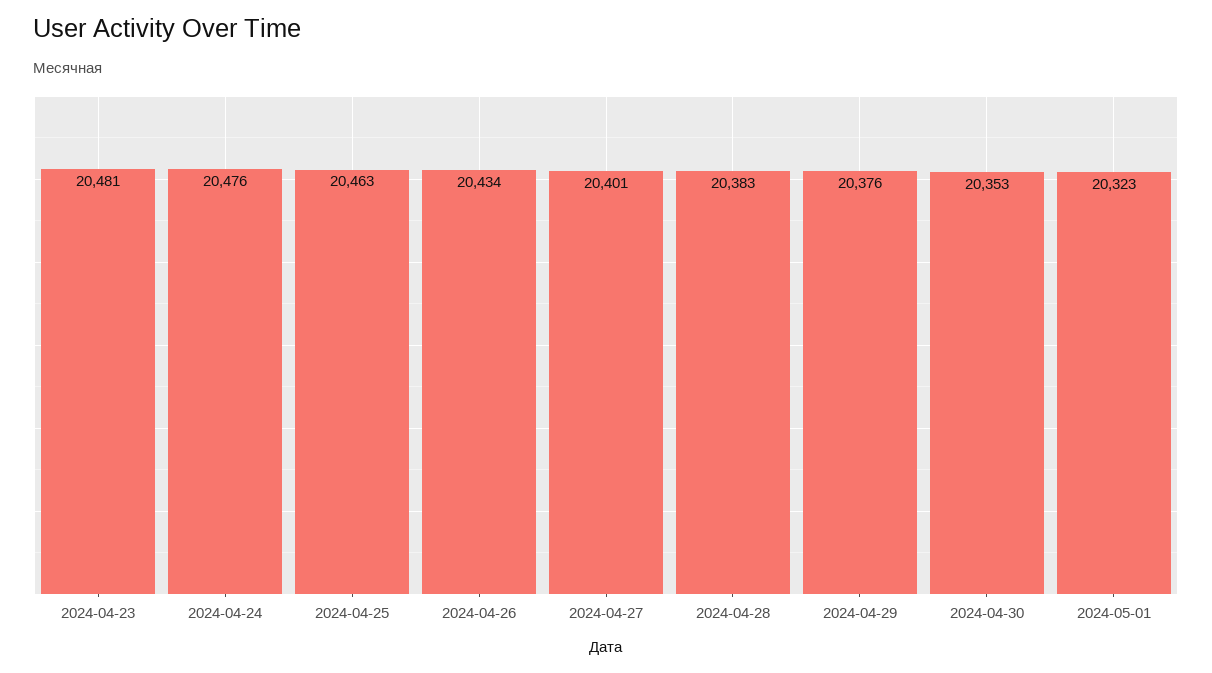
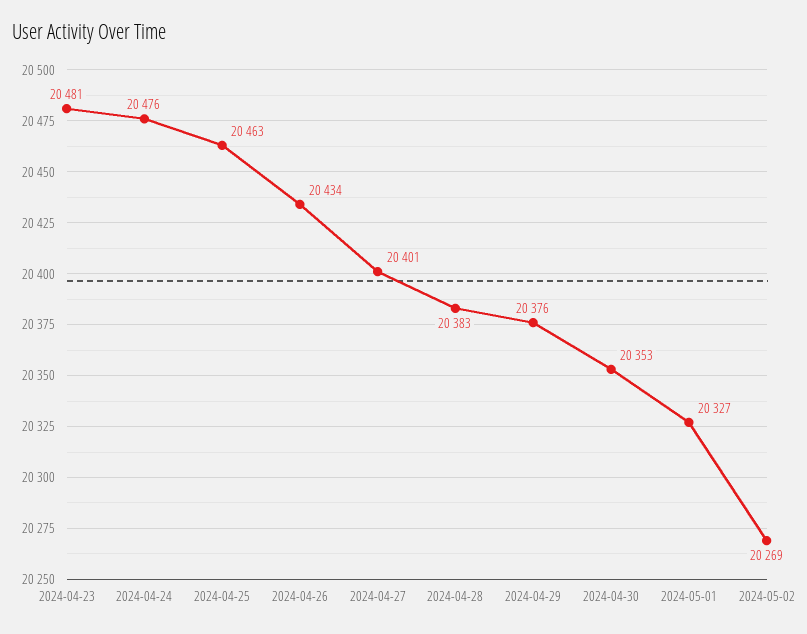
2024-05-01: 20323 -> 20327
2024-05-02: none -> 20269

